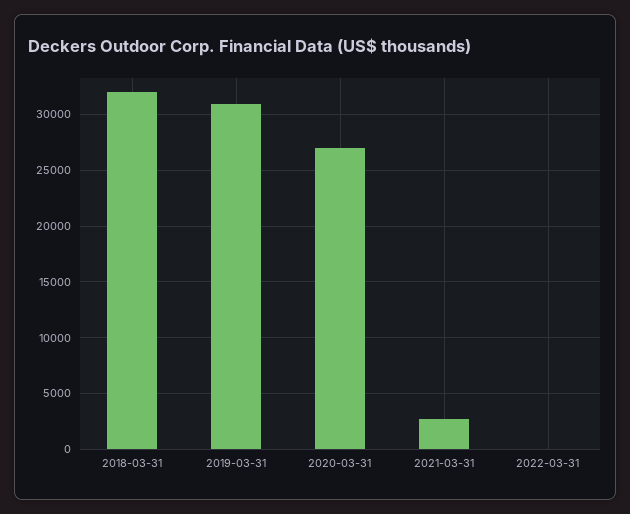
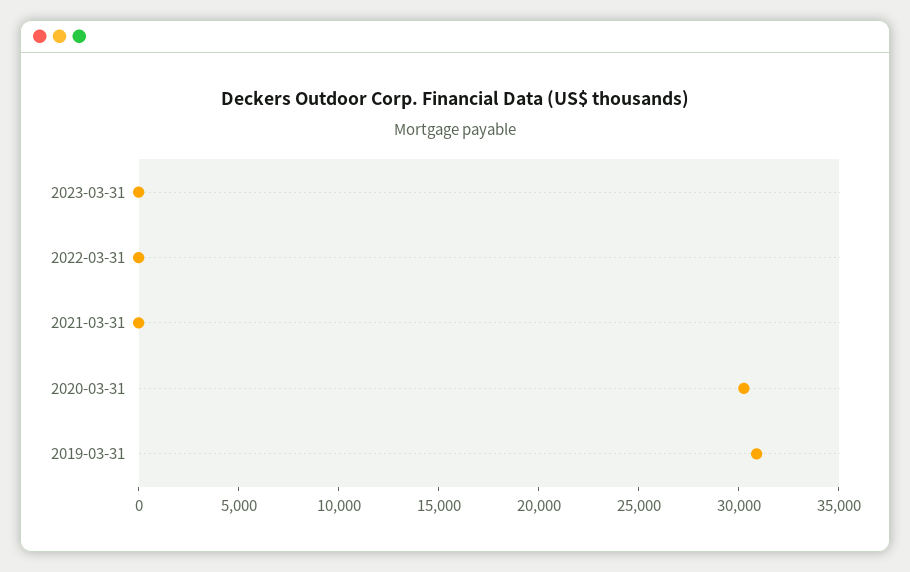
2018-03-31: 32000 -> none
2020-03-31: 27000 -> 30000
2021-03-31: 3000 -> 0
2023-03-31: none -> 0

